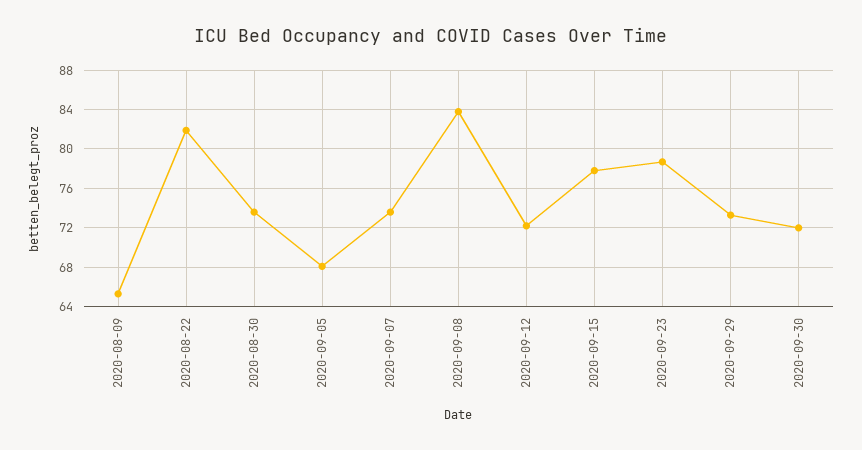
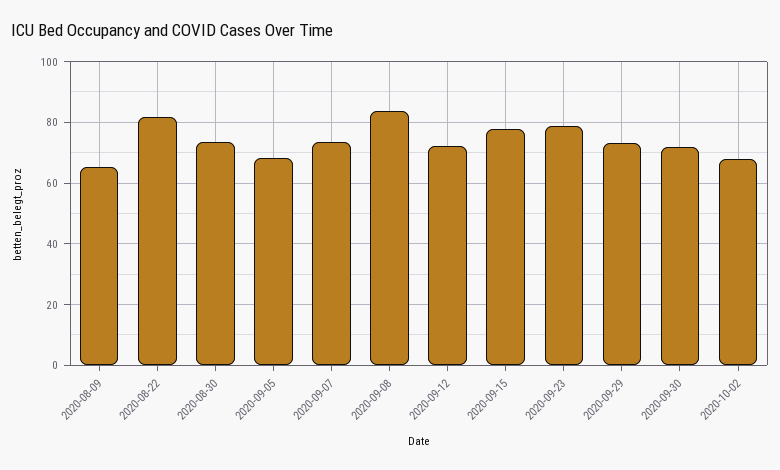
2020-10-02: none -> 68

